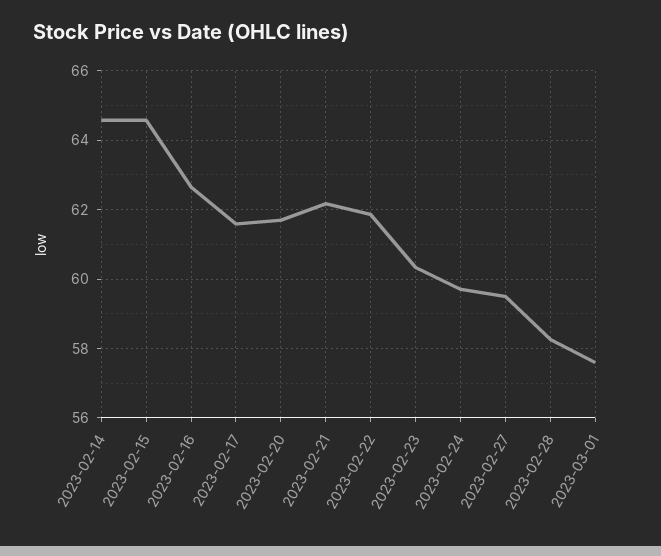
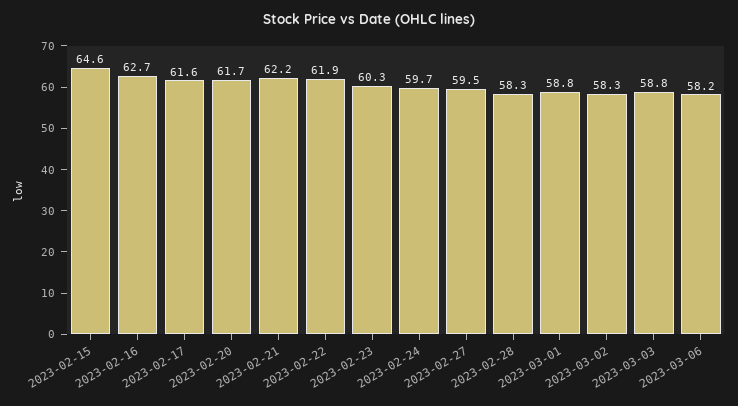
2023-02-14: 64.6 -> none
2023-03-01: 57.6 -> 58.8
2023-03-02: none -> 58.3
2023-03-03: none -> 58.8
2023-03-06: none -> 58.2

